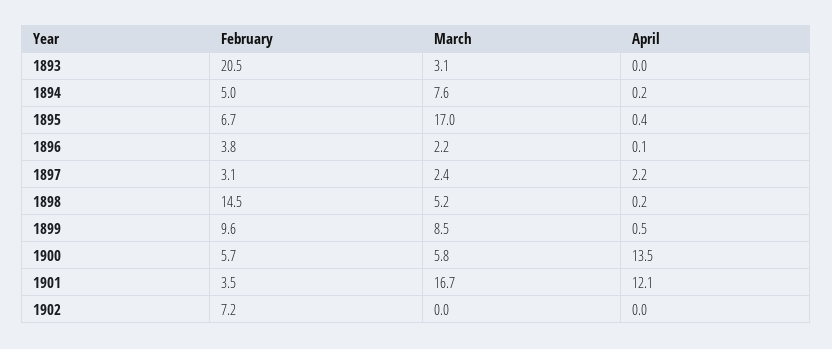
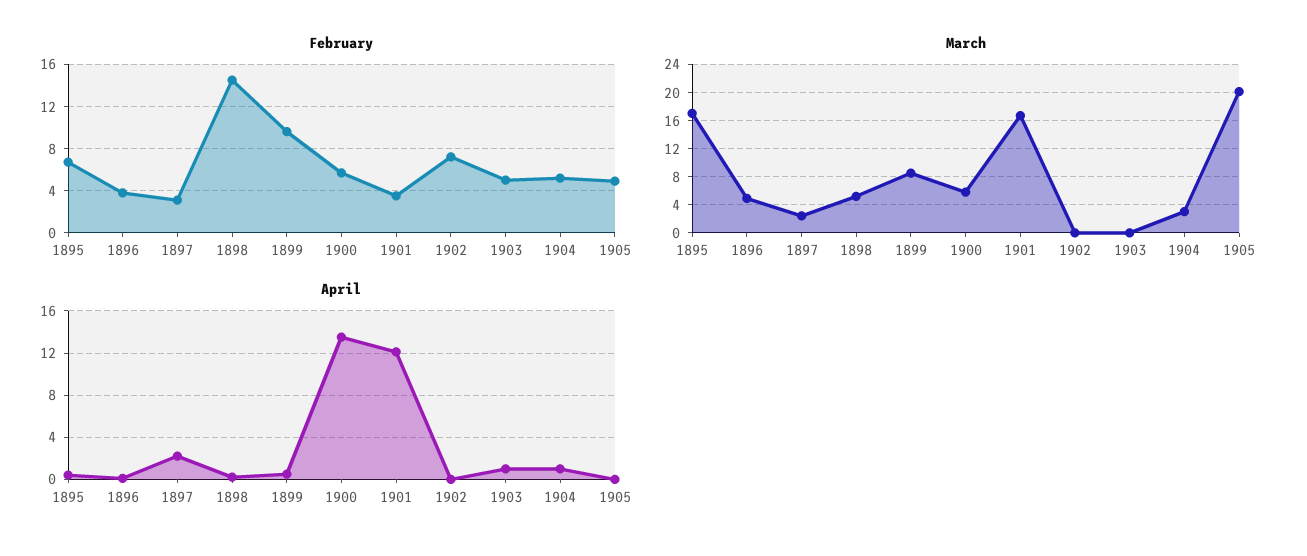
February, 1893: 20.5 -> none
March, 1893: 3.1 -> none
April, 1893: 0 -> none
February, 1894: 5 -> none
March, 1894: 7.6 -> none
April, 1894: 0.2 -> none
March, 1896: 2.2 -> 5
February, 1903: none -> 5
February, 1904: none -> 5
February, 1905: none -> 5
March, 1903: none -> 0
March, 1904: none -> 3
March, 1905: none -> 20
April, 1903: none -> 1
April, 1904: none -> 1
April, 1905: none -> 0

